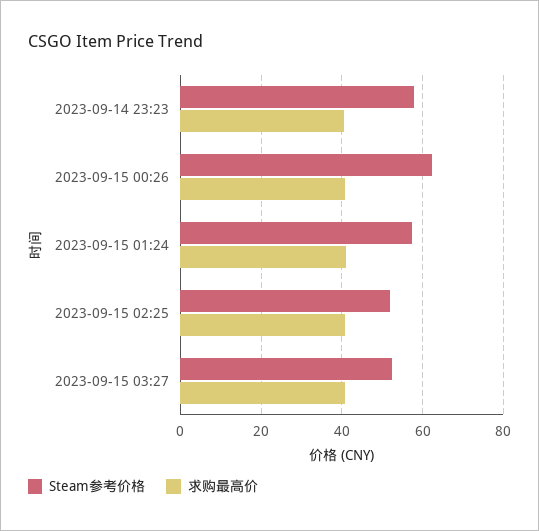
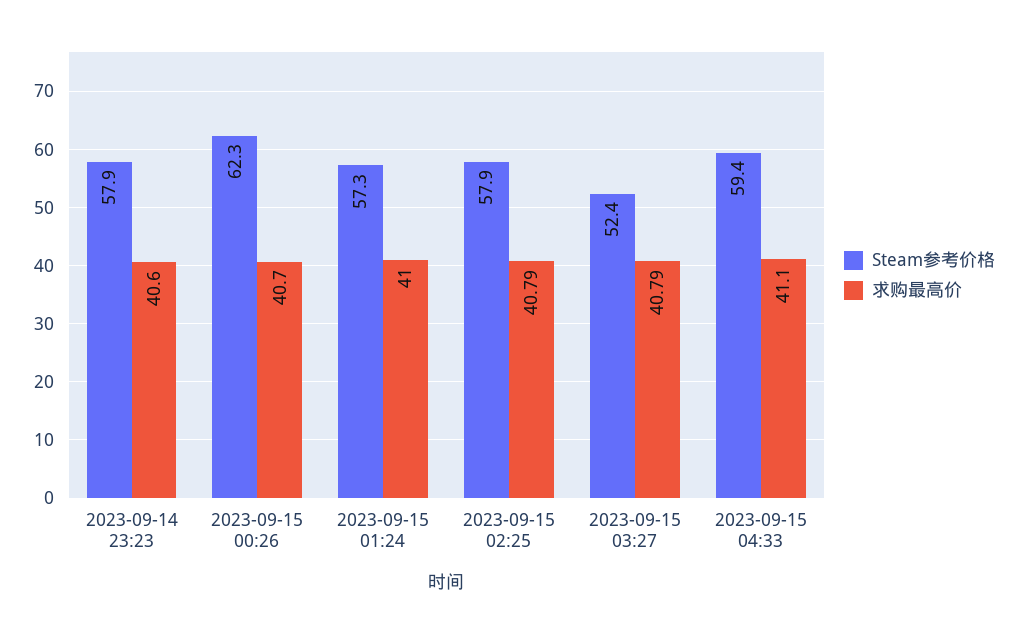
Steam参考价格, 2023-09-15 02:25: 52 -> 57.9
Steam参考价格, 2023-09-15 04:33: none -> 59.4
求购最高价, 2023-09-15 04:33: none -> 41.1

